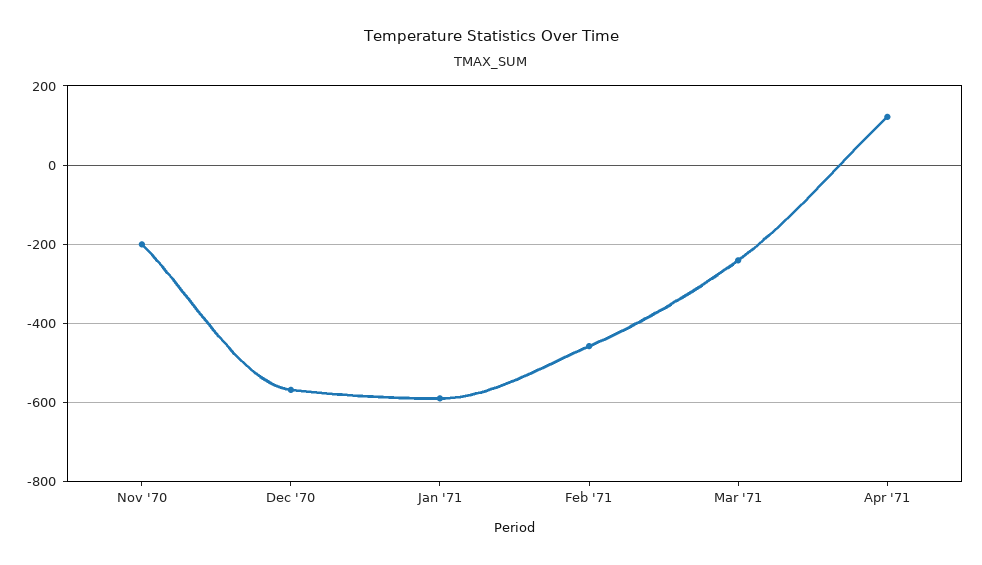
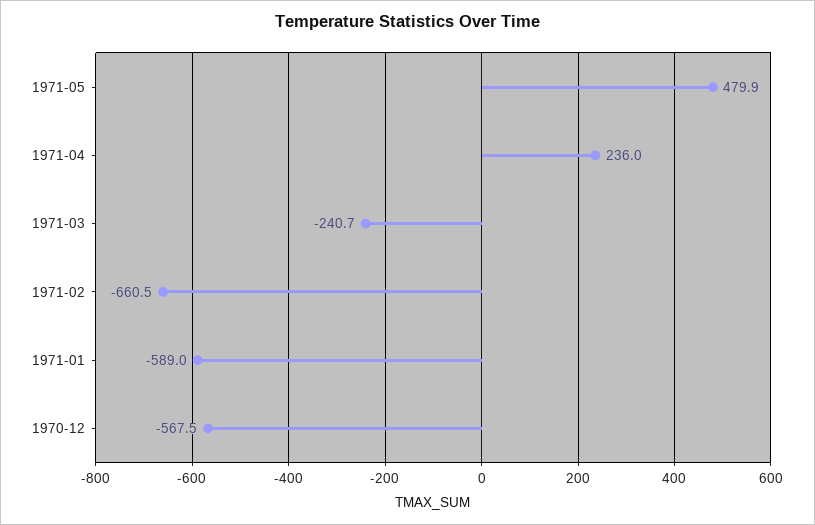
Nov '70: -200 -> none
Feb '71: -460 -> -660.5
Apr '71: 120 -> 236
1971-05: none -> 479.9

